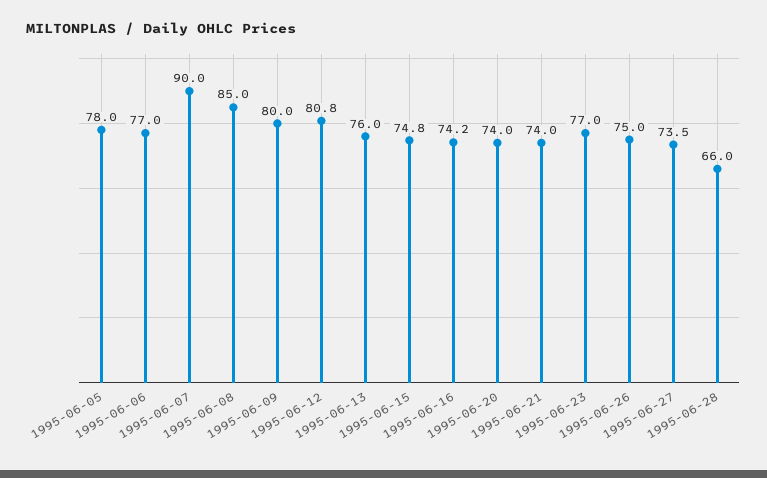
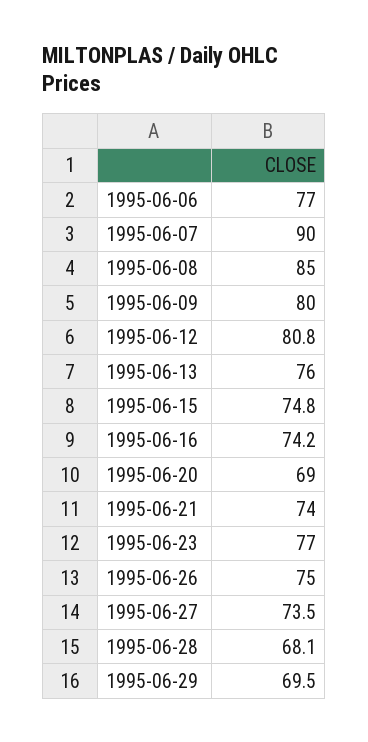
1995-06-05: 78 -> none
1995-06-20: 74 -> 69
1995-06-28: 66 -> 68.1
1995-06-29: none -> 69.5

